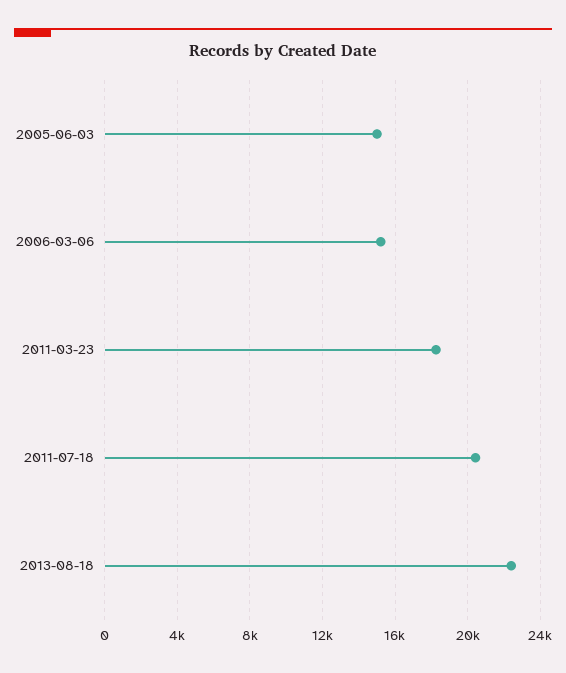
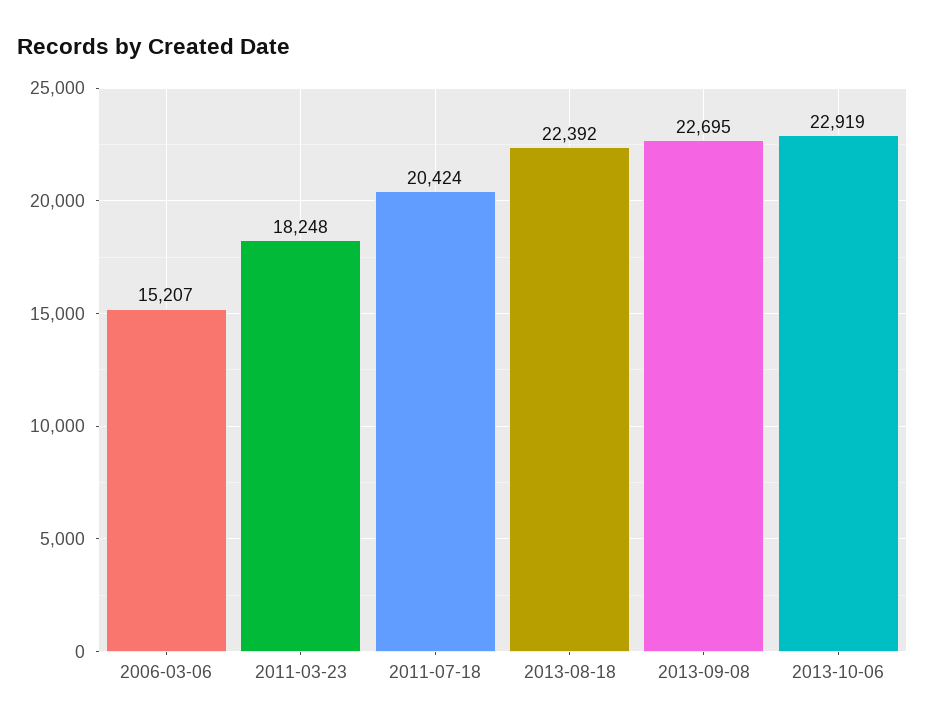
2005-06-03: 15000 -> none
2013-09-08: none -> 22695
2013-10-06: none -> 22919

